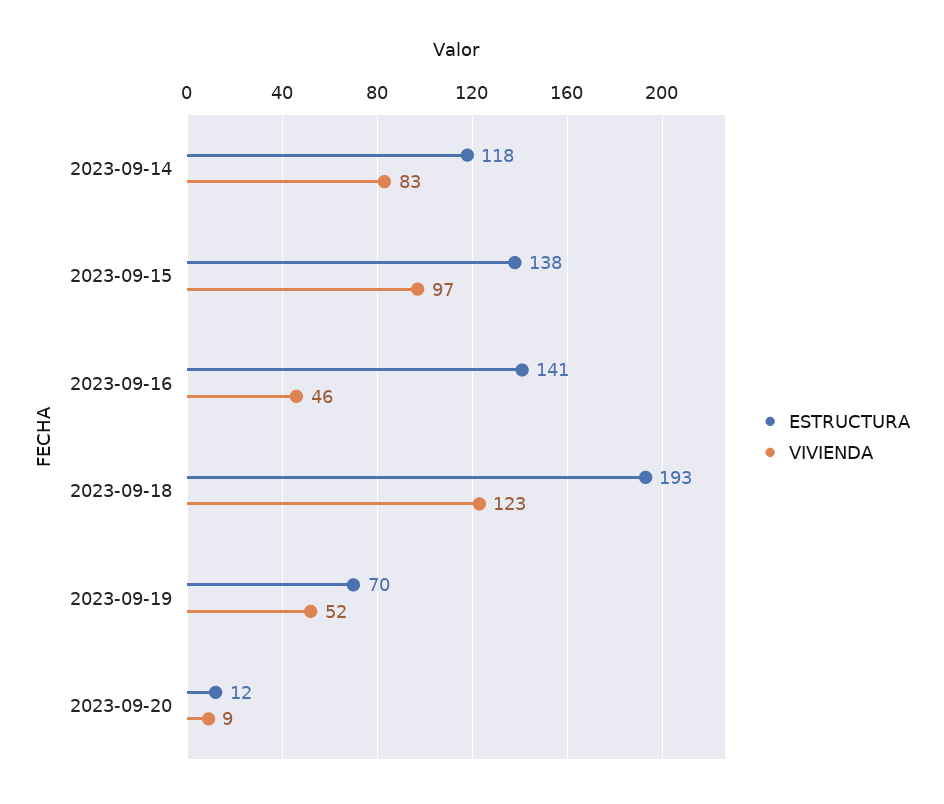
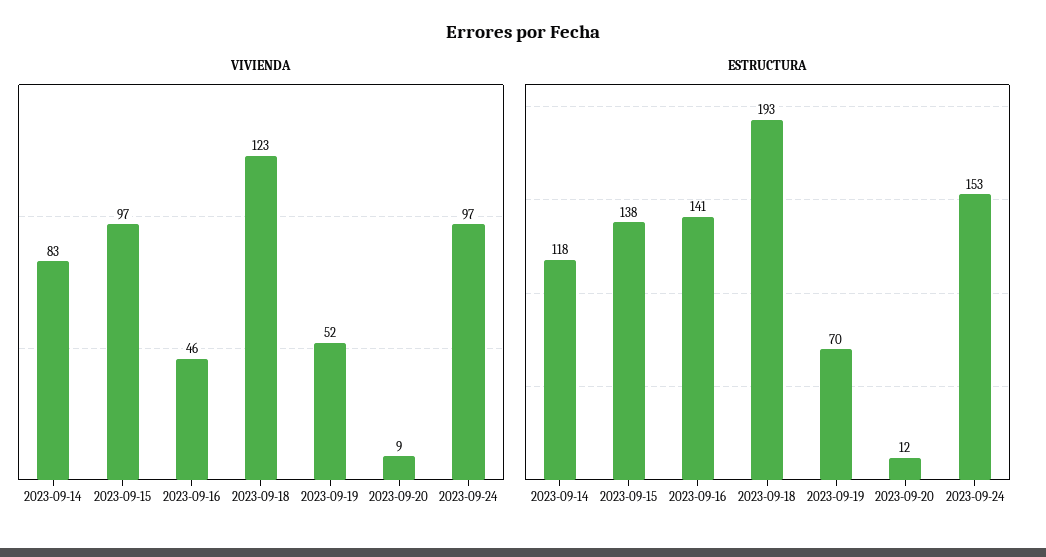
VIVIENDA, 2023-09-24: none -> 97
ESTRUCTURA, 2023-09-24: none -> 153

